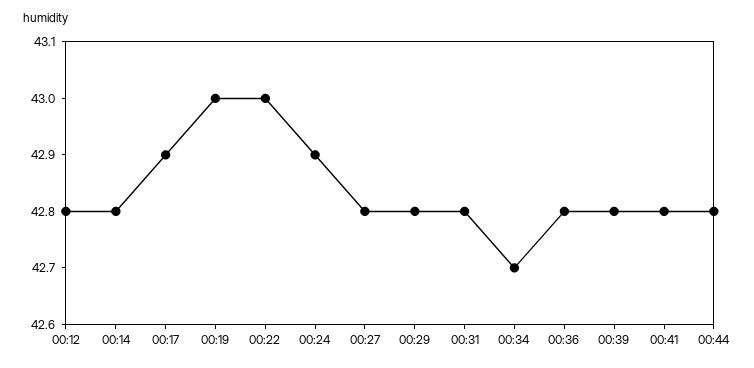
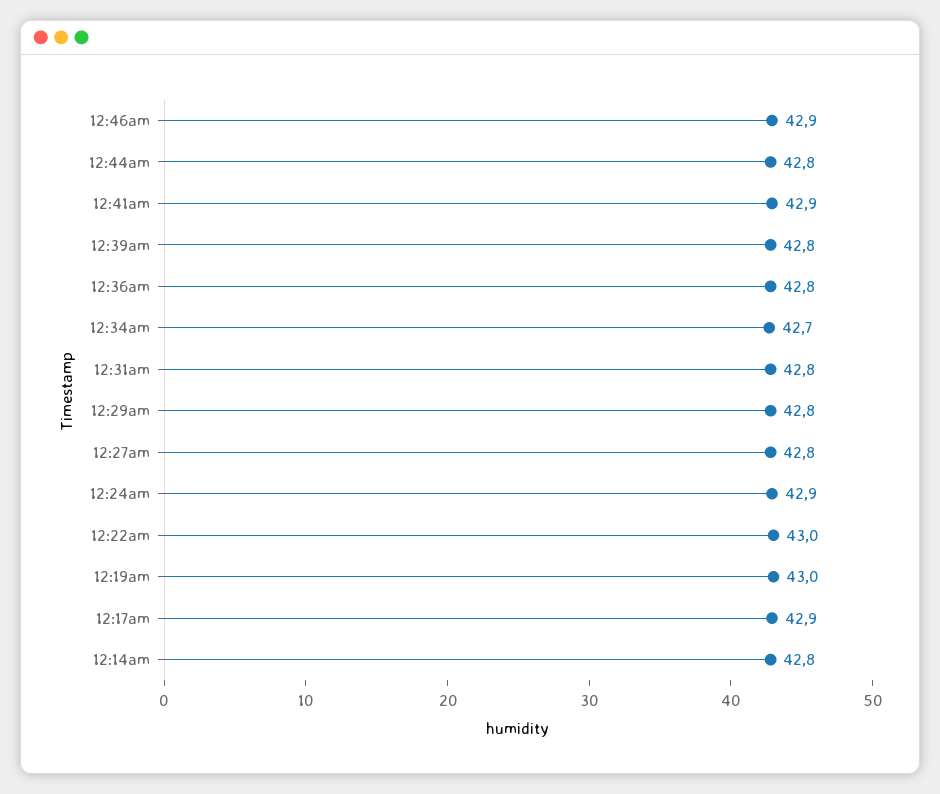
00:12: 42.8 -> none
00:41: 42.8 -> 42.9
12:46am: none -> 42.9

